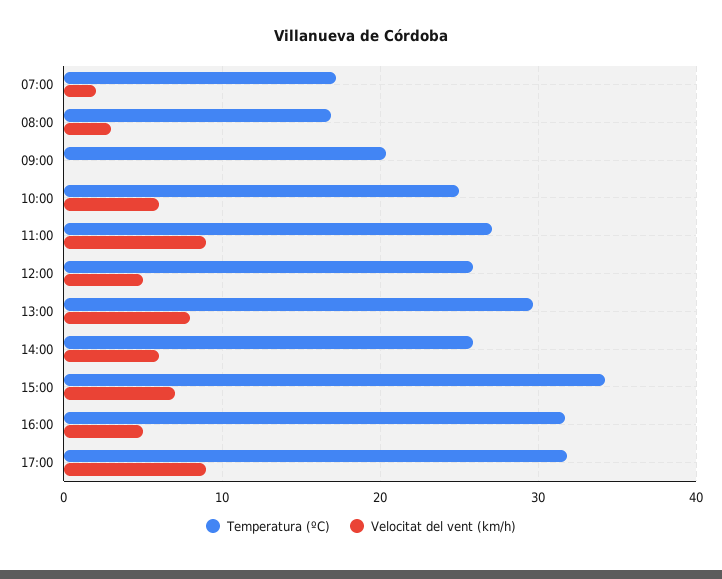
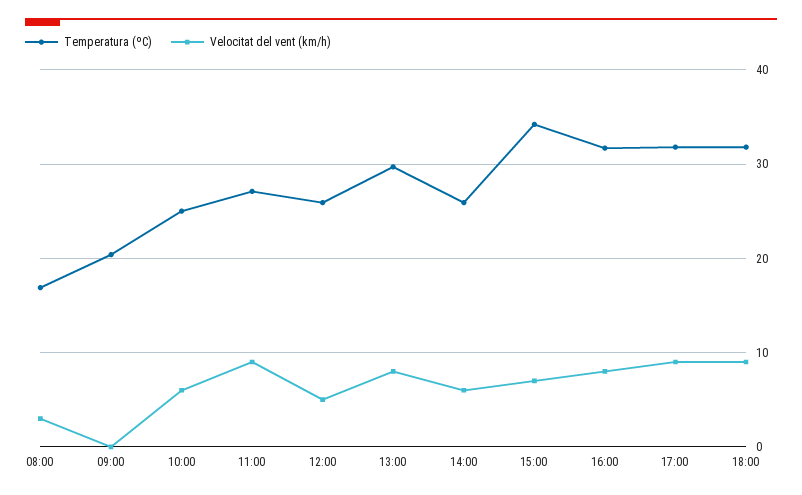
Temperatura (ºC), 07:00: 17 -> none
Velocitat del vent (km/h), 07:00: 2 -> none
Velocitat del vent (km/h), 16:00: 5 -> 8
Temperatura (ºC), 18:00: none -> 32
Velocitat del vent (km/h), 18:00: none -> 9

